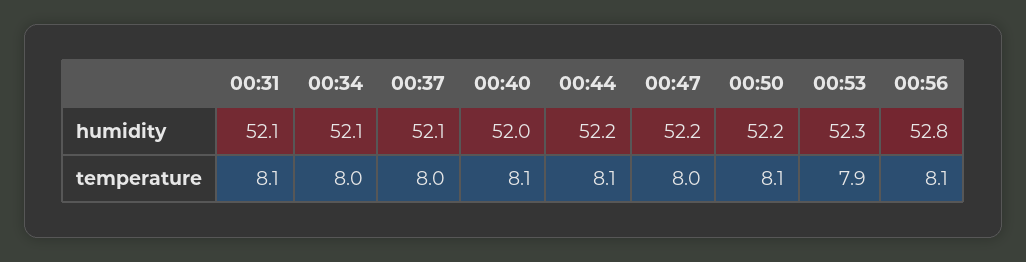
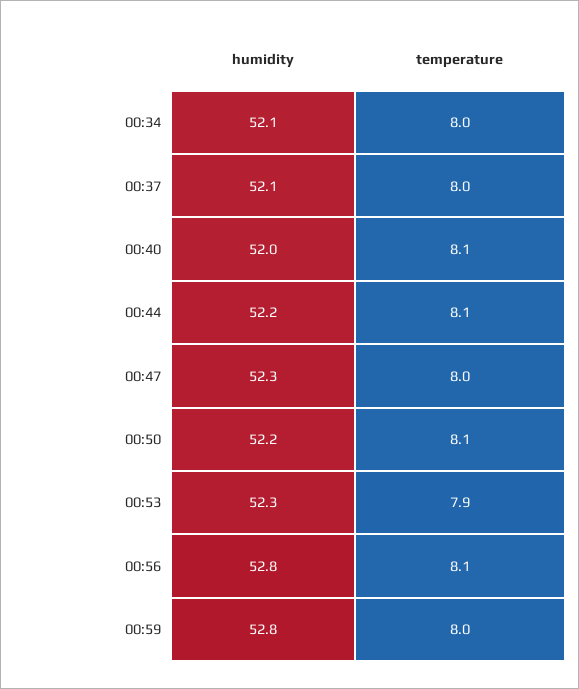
00:31, humidity: 52.1 -> none
00:47, humidity: 52.2 -> 52.3
00:31, temperature: 8.1 -> none
00:59, humidity: none -> 52.8
00:59, temperature: none -> 8

